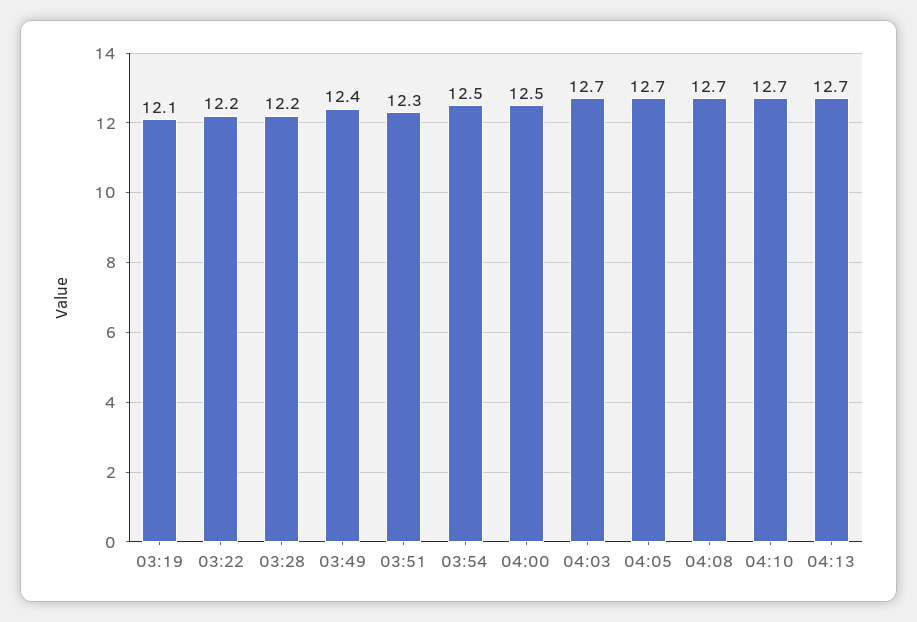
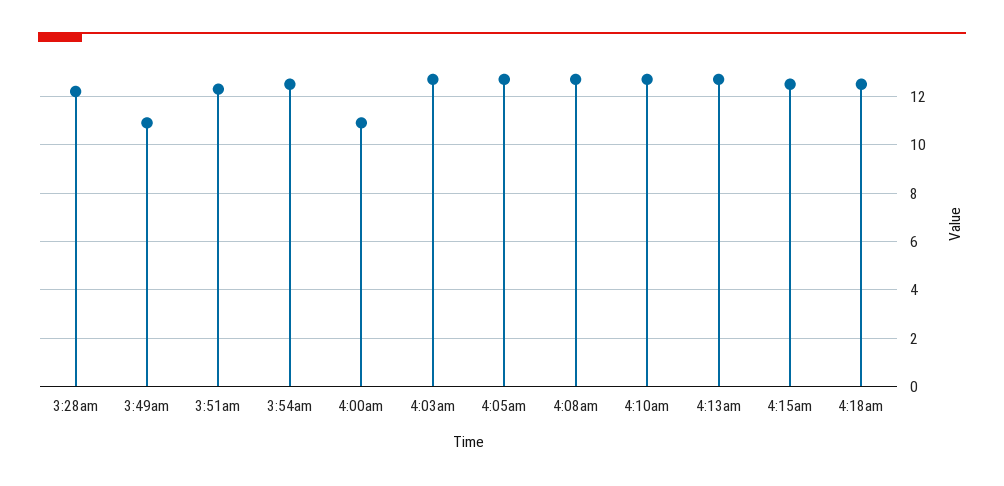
03:19: 12.1 -> none
03:22: 12.2 -> none
03:49: 12.4 -> 11
04:00: 12.5 -> 11
4:15am: none -> 12.5
4:18am: none -> 12.5

